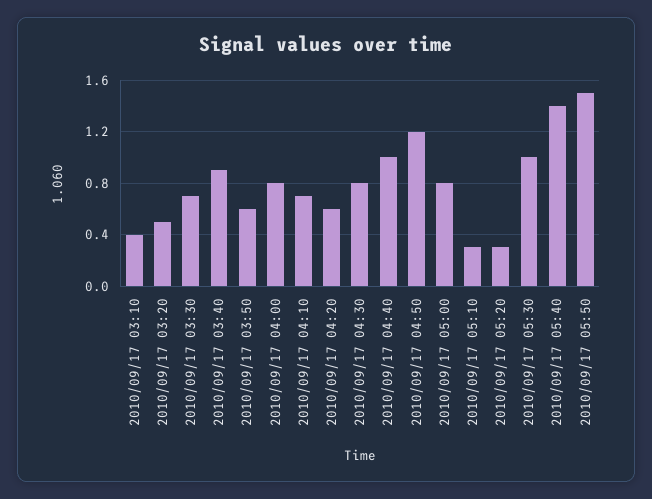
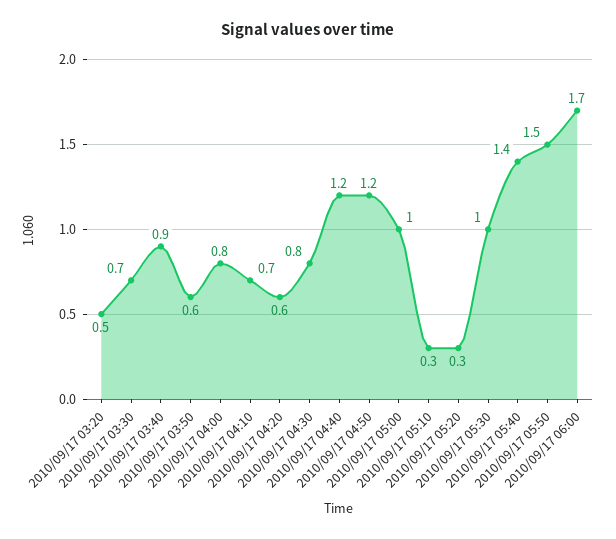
2010/09/17 03:10: 0.4 -> none
2010/09/17 04:40: 1 -> 1.2
2010/09/17 05:00: 0.8 -> 1
2010/09/17 06:00: none -> 1.7

